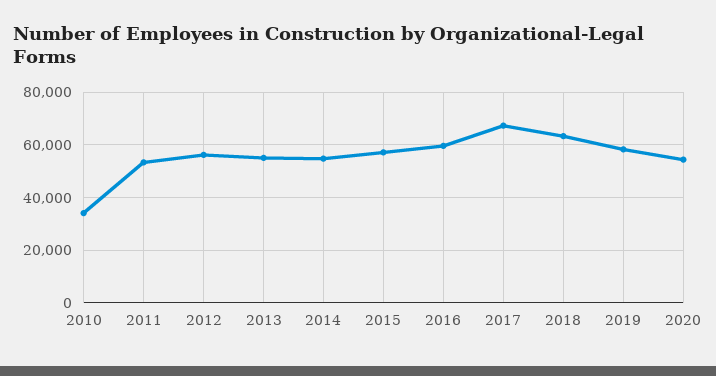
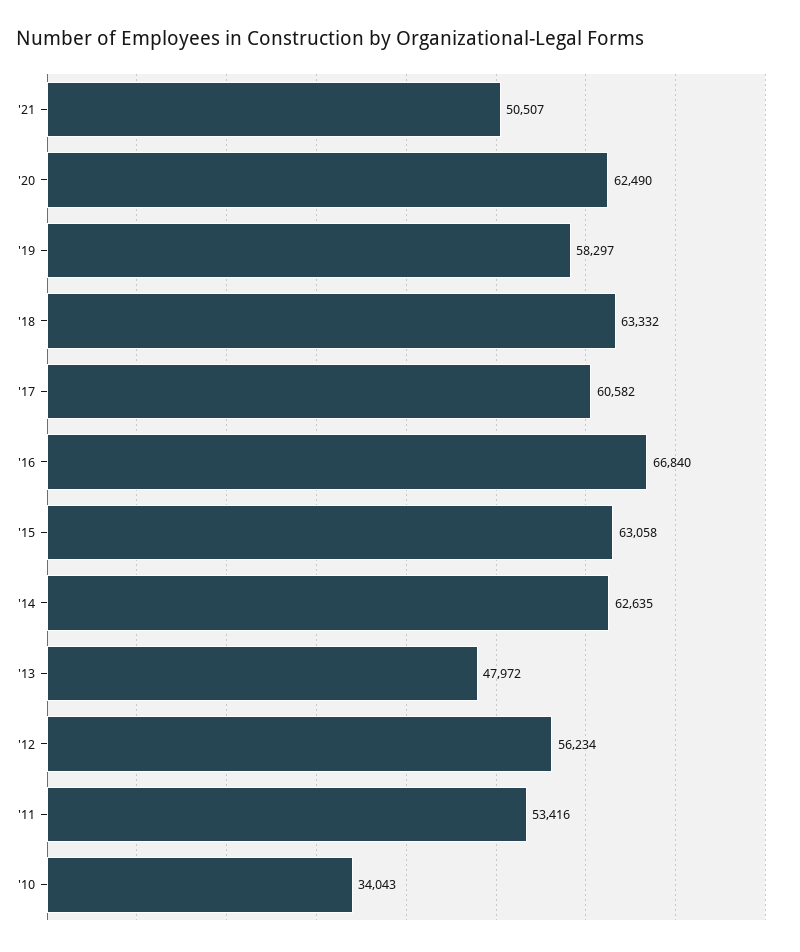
2013: 55000 -> 47972
2014: 55000 -> 62635
2015: 57500 -> 63058
2016: 60000 -> 66840
2017: 67500 -> 60582
2020: 55000 -> 62490
'21: none -> 50507

